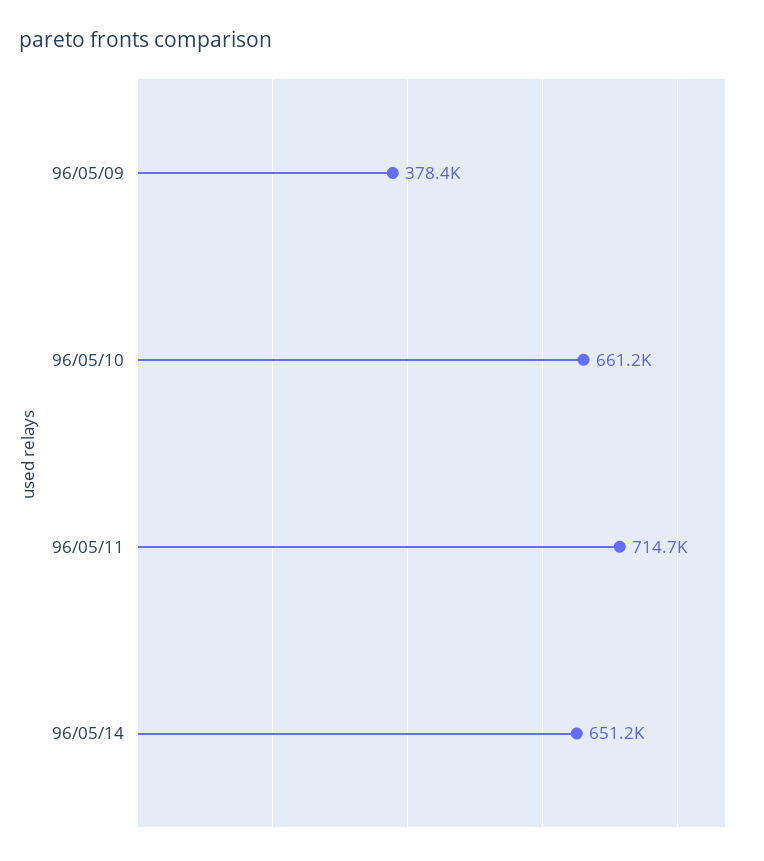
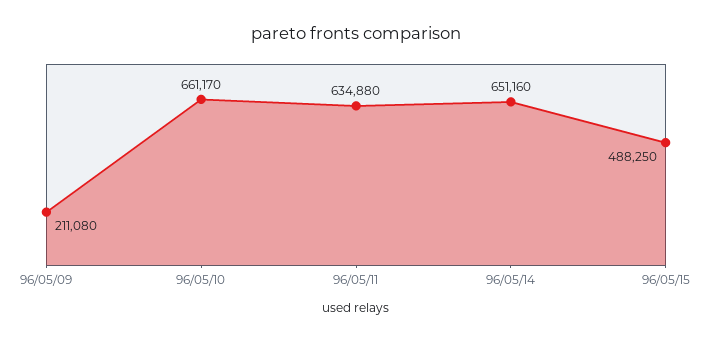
96/05/09: 378400 -> 211080
96/05/11: 714700 -> 634880
96/05/15: none -> 488250

